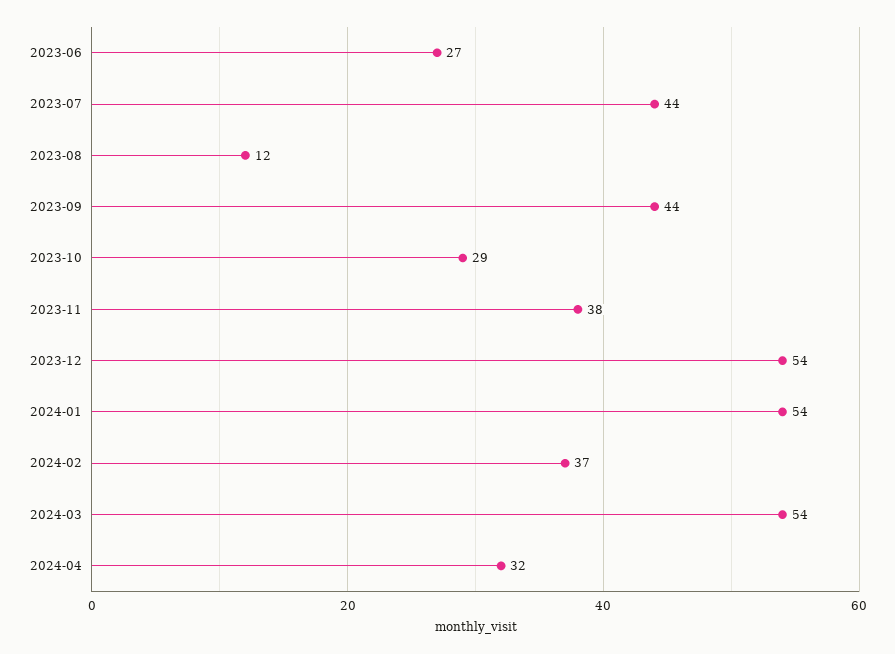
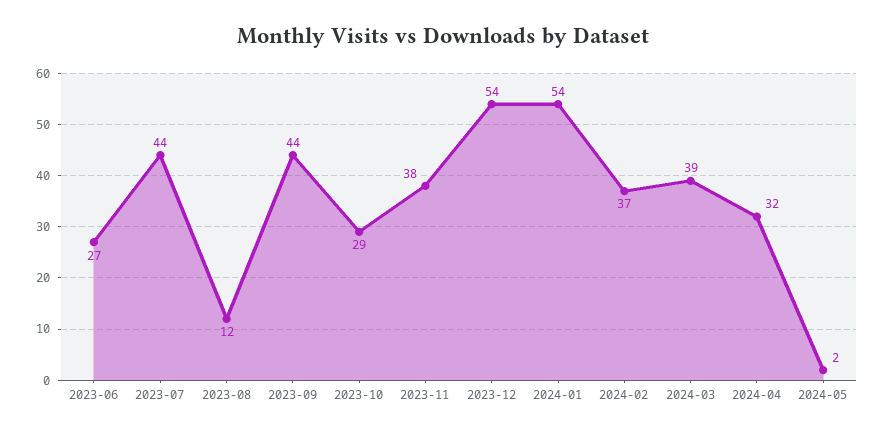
2024-03: 54 -> 39
2024-05: none -> 2

